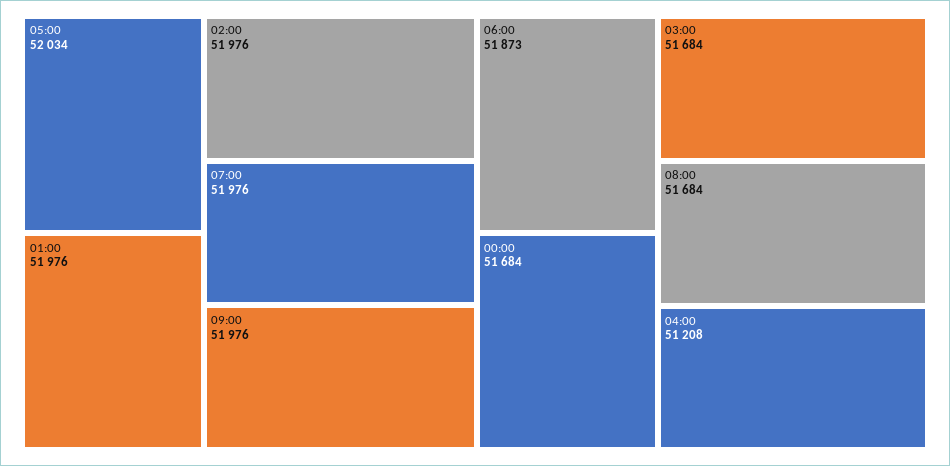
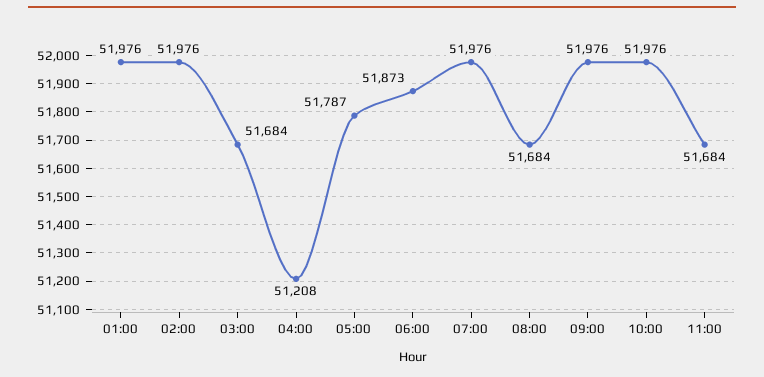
05:00: 52034 -> 51787
00:00: 51684 -> none
10:00: none -> 51976
11:00: none -> 51684

